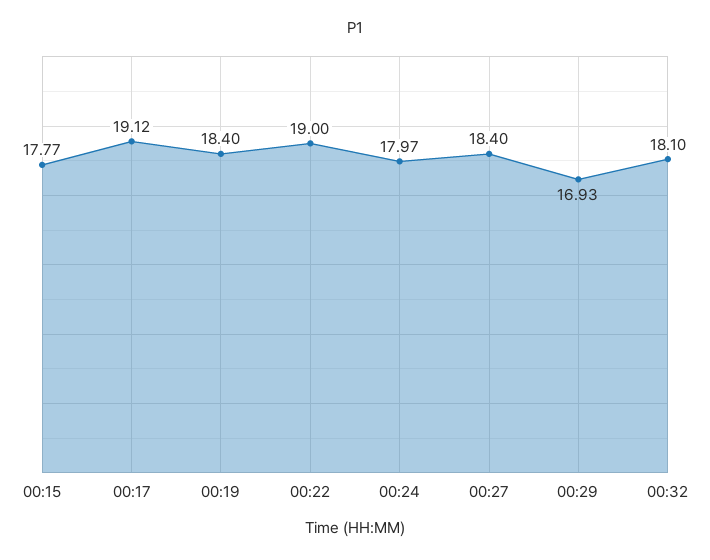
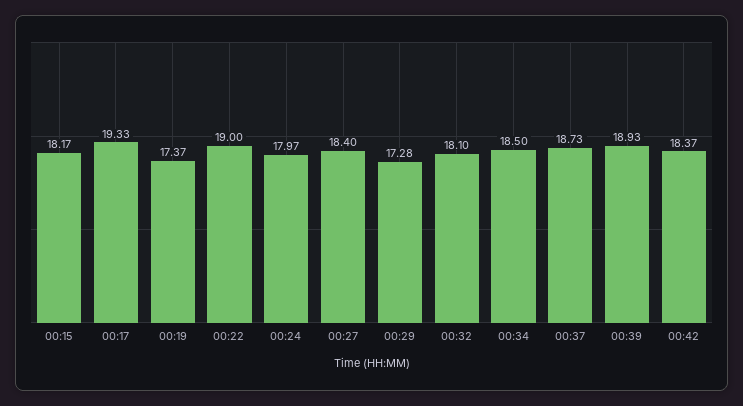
00:15: 17.77 -> 18.17
00:17: 19.12 -> 19.33
00:19: 18.4 -> 17.37
00:29: 16.93 -> 17.28
00:34: none -> 18.5
00:37: none -> 18.73
00:39: none -> 18.93
00:42: none -> 18.37

